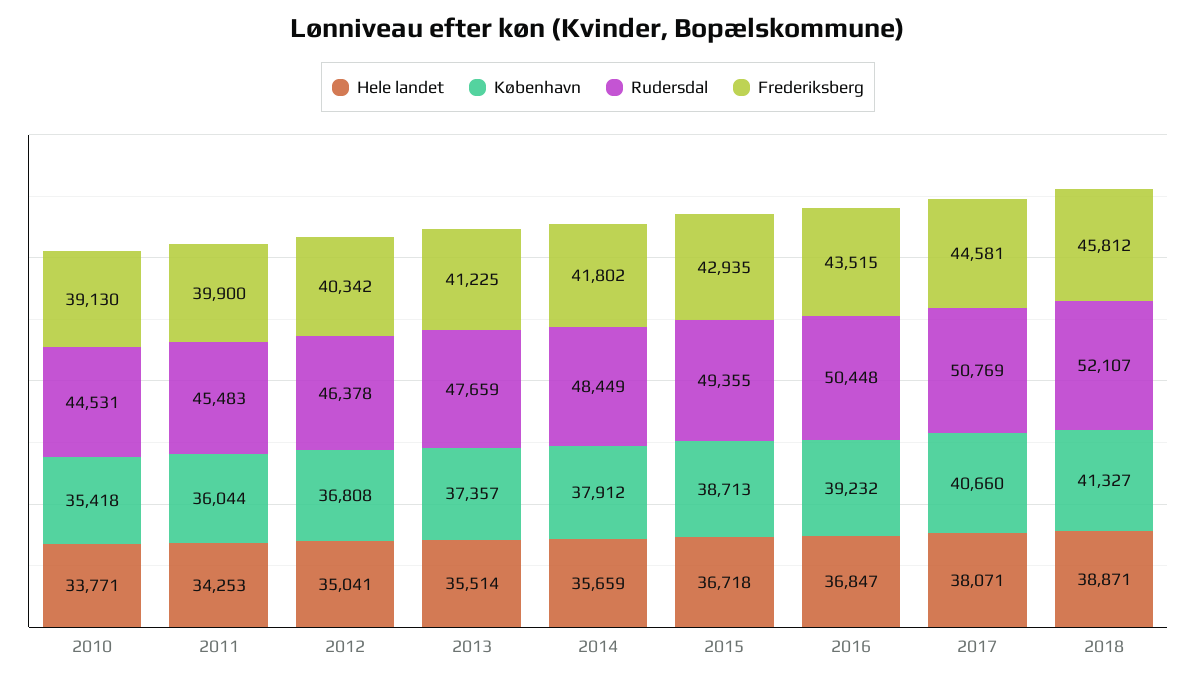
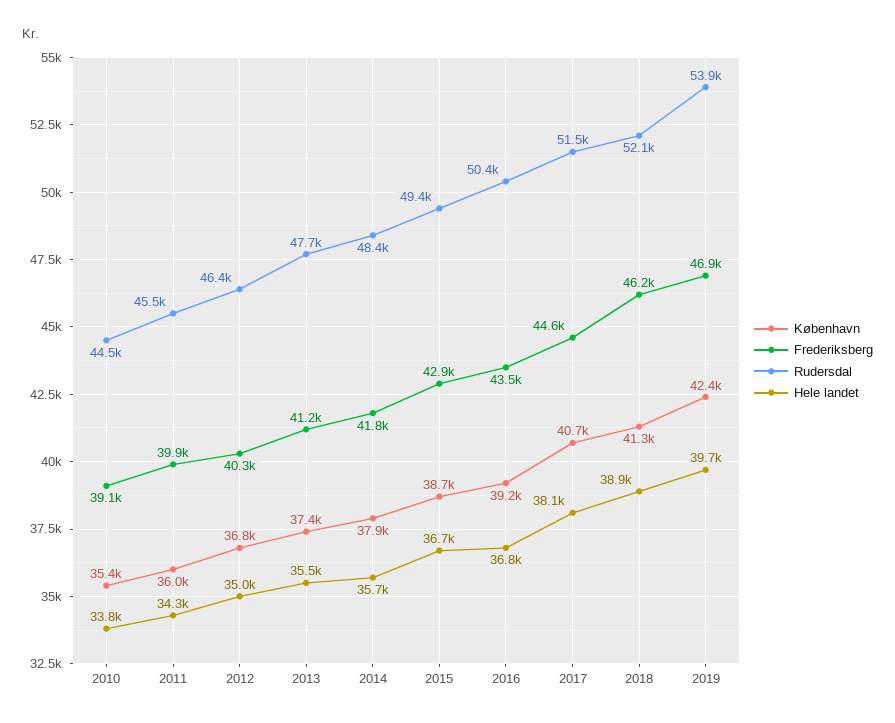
Rudersdal, 2017: 50769 -> 51500
Frederiksberg, 2018: 45812 -> 46200
København, 2019: none -> 42400
Frederiksberg, 2019: none -> 46900
Rudersdal, 2019: none -> 53900
Hele landet, 2019: none -> 39700

